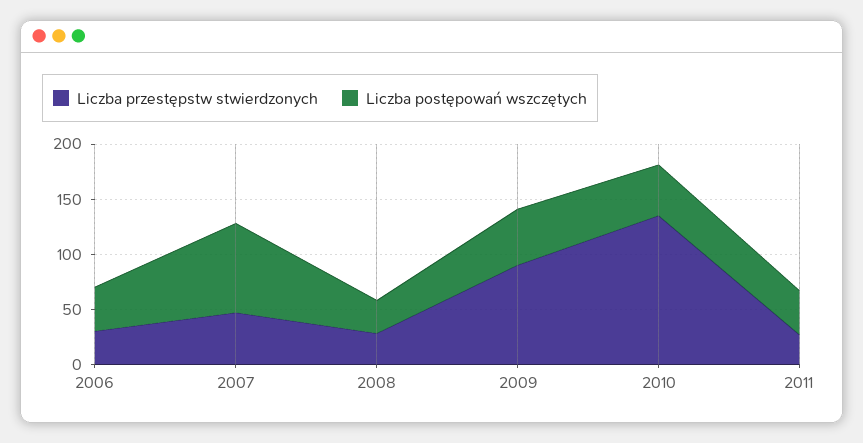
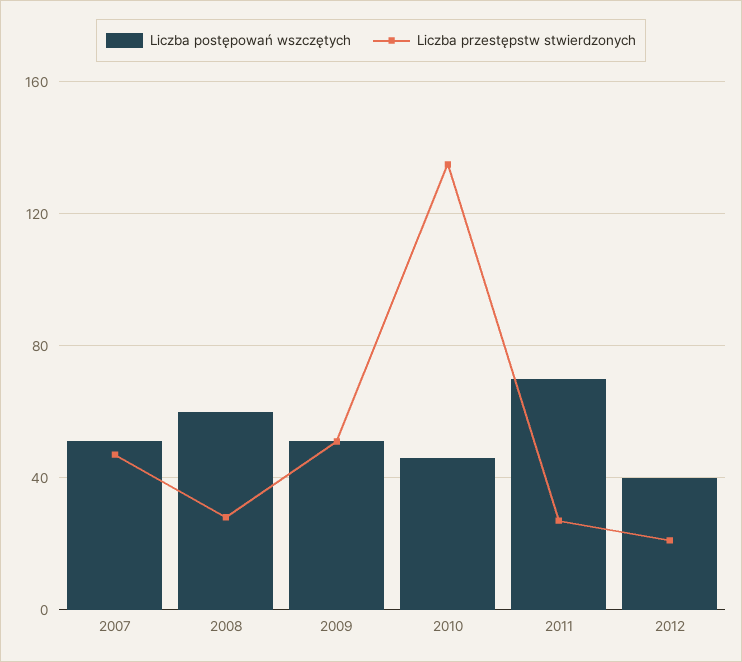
Liczba przestępstw stwierdzonych, 2006: 30 -> none
Liczba postępowań wszczętych, 2006: 40 -> none
Liczba postępowań wszczętych, 2007: 80 -> 50
Liczba postępowań wszczętych, 2008: 30 -> 60
Liczba przestępstw stwierdzonych, 2009: 90 -> 50
Liczba postępowań wszczętych, 2011: 40 -> 70
Liczba postępowań wszczętych, 2012: none -> 40
Liczba przestępstw stwierdzonych, 2012: none -> 20

